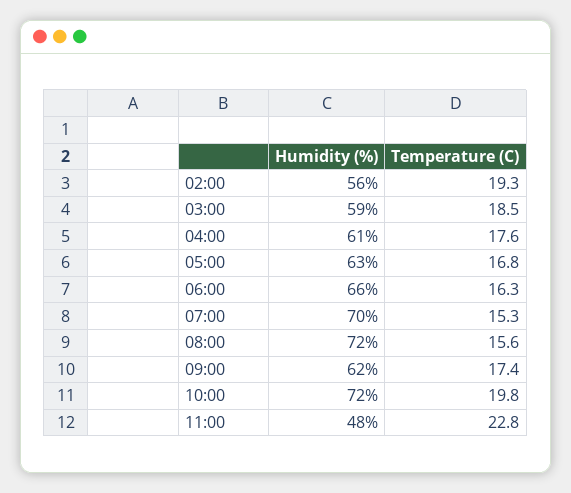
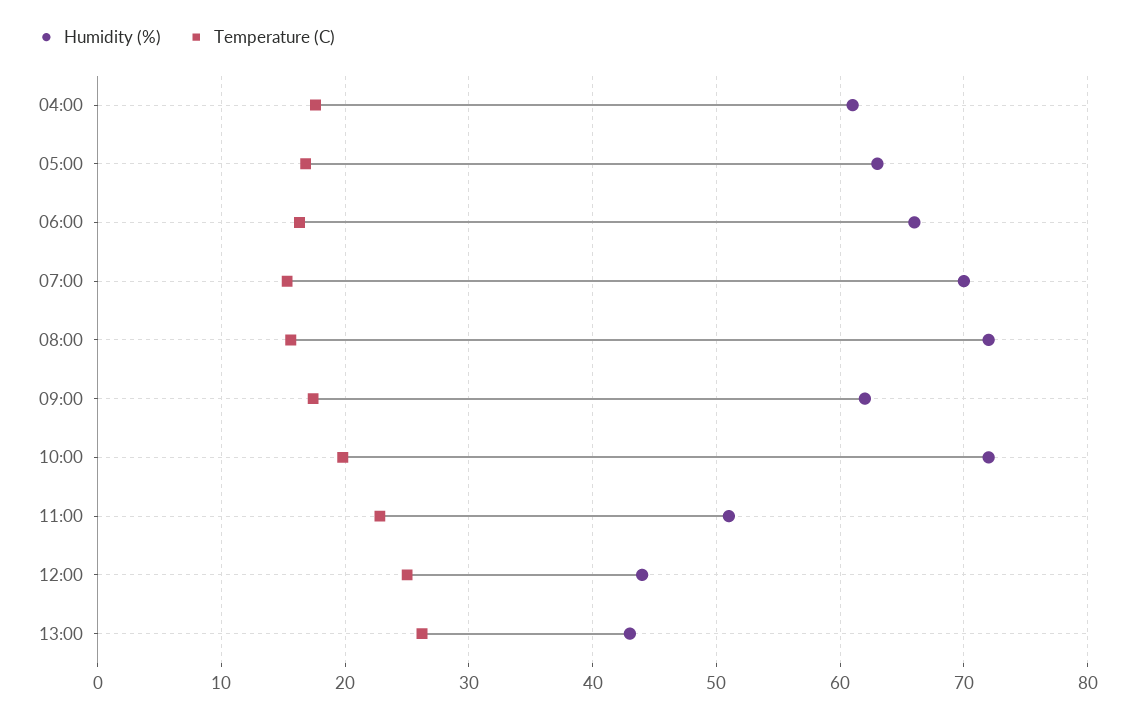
Humidity (%), 02:00: 56 -> none
Temperature (C), 02:00: 19.3 -> none
Humidity (%), 03:00: 59 -> none
Temperature (C), 03:00: 18.5 -> none
Humidity (%), 11:00: 48 -> 51
Humidity (%), 12:00: none -> 44
Temperature (C), 12:00: none -> 25
Humidity (%), 13:00: none -> 43
Temperature (C), 13:00: none -> 26

